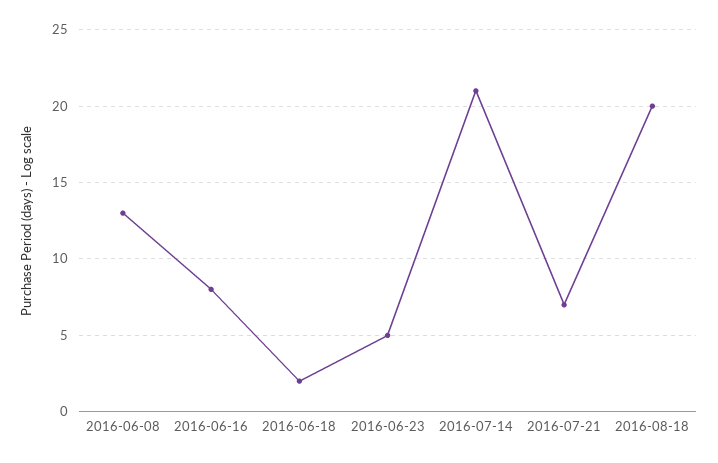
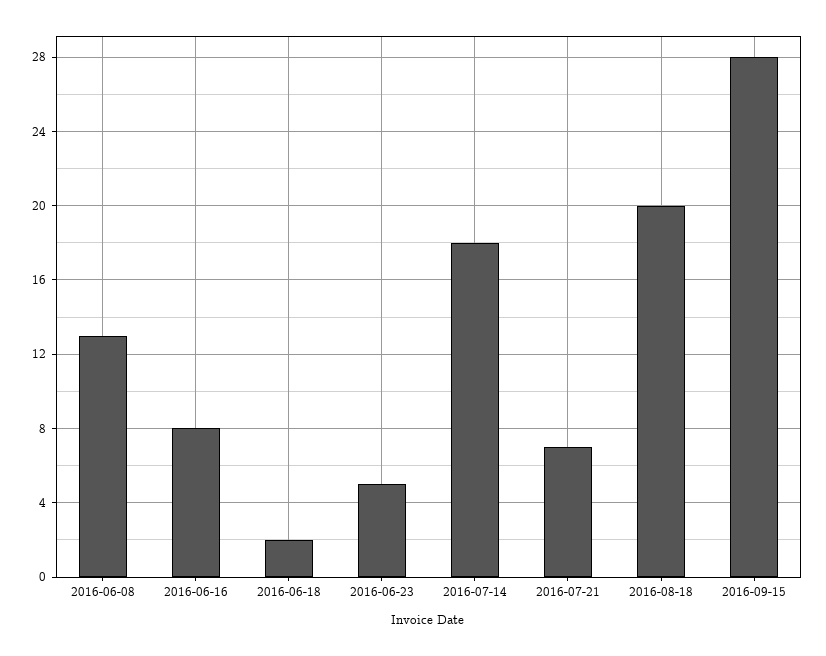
2016-07-14: 21 -> 18
2016-09-15: none -> 28

